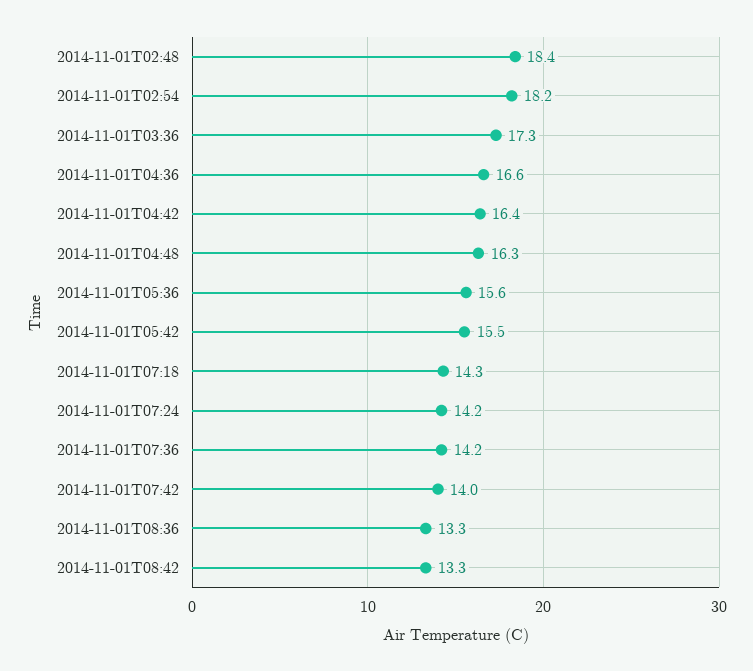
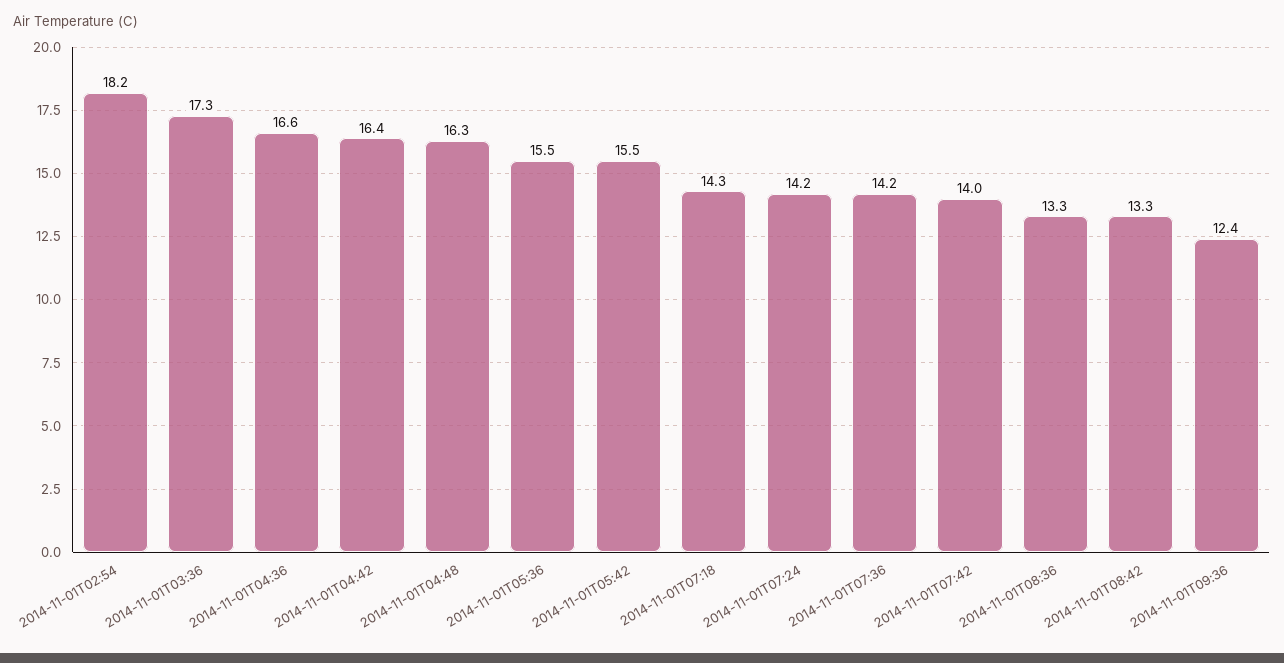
2014-11-01T02:48: 18.4 -> none
2014-11-01T05:36: 15.6 -> 15.5
2014-11-01T09:36: none -> 12.4

